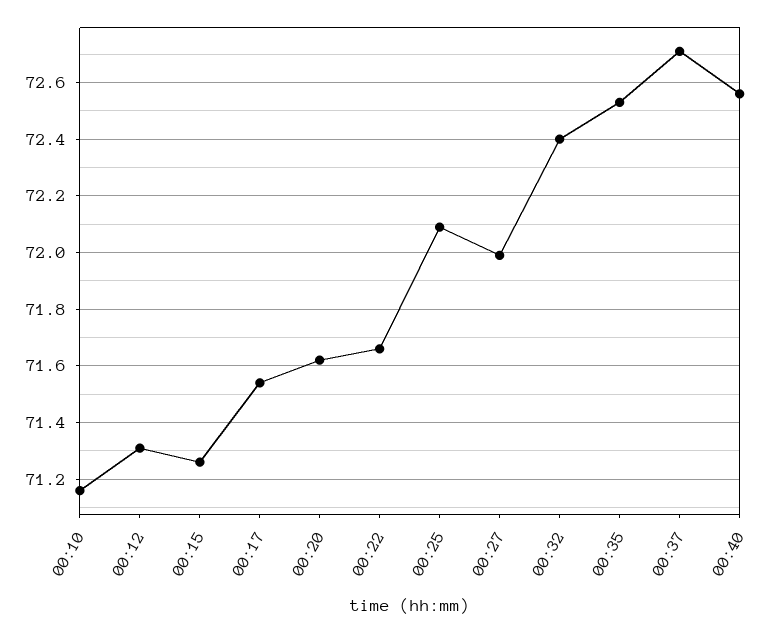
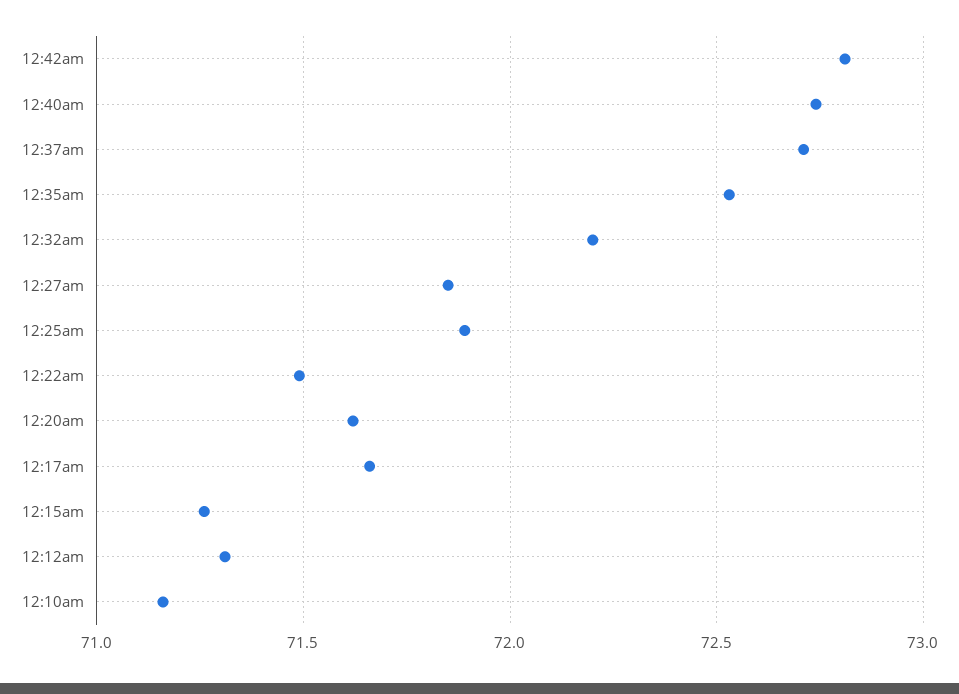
00:17: 71.55 -> 71.65
00:22: 71.65 -> 71.5
00:25: 72.1 -> 71.9
00:27: 72 -> 71.85
00:32: 72.4 -> 72.2
00:40: 72.55 -> 72.75
12:42am: none -> 72.8

